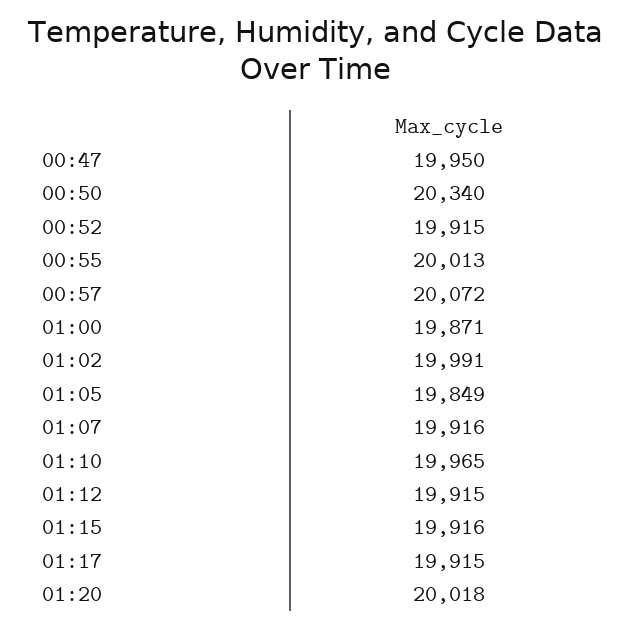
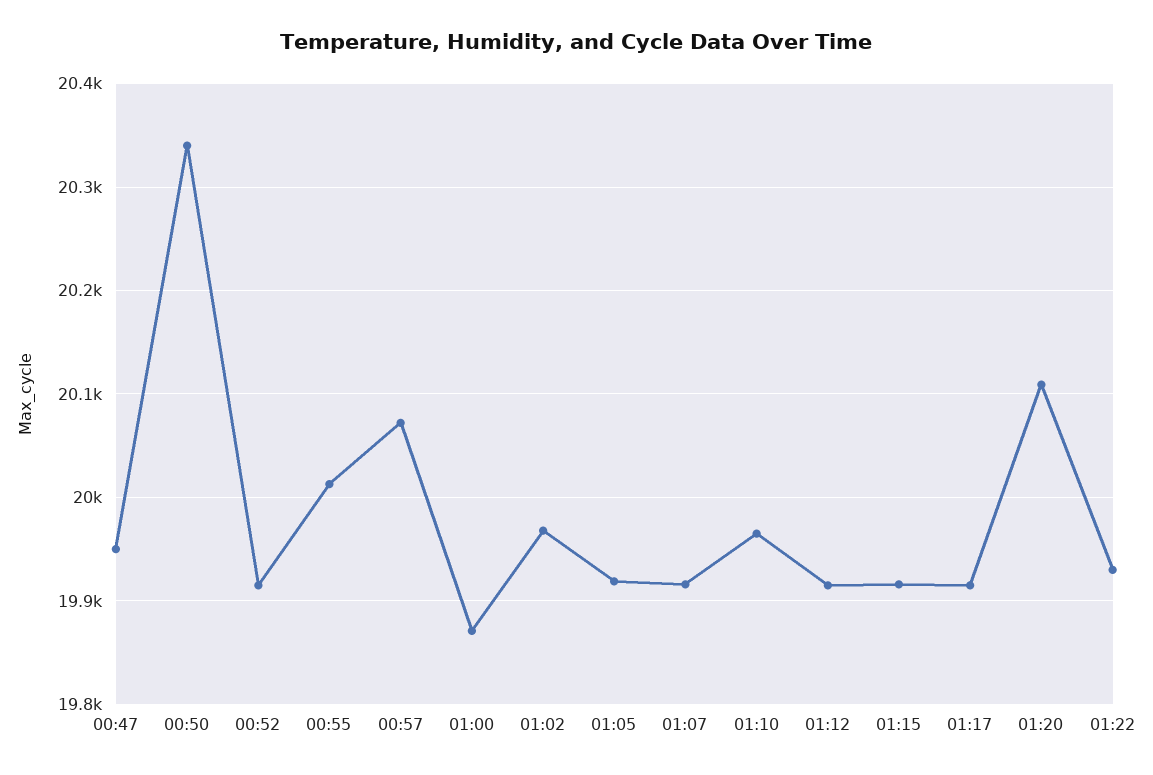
01:02: 19991 -> 19970
01:05: 19849 -> 19920
01:20: 20018 -> 20110
01:22: none -> 19930

